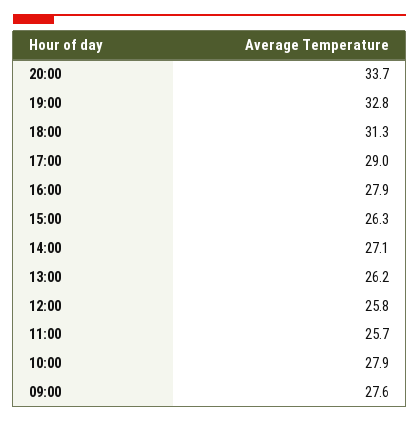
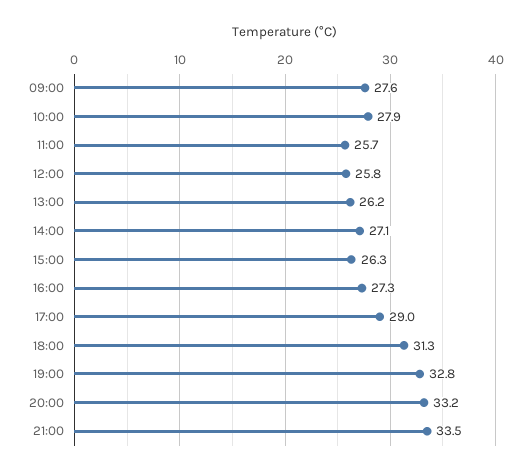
20:00: 33.7 -> 33.2
16:00: 27.9 -> 27.3
21:00: none -> 33.5

